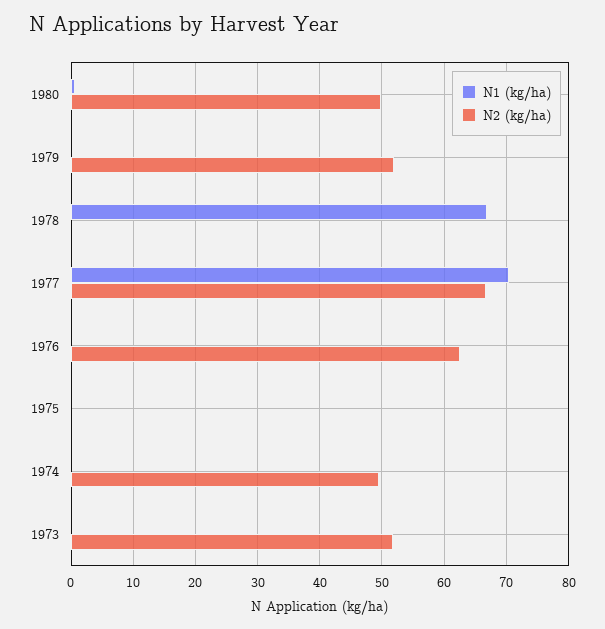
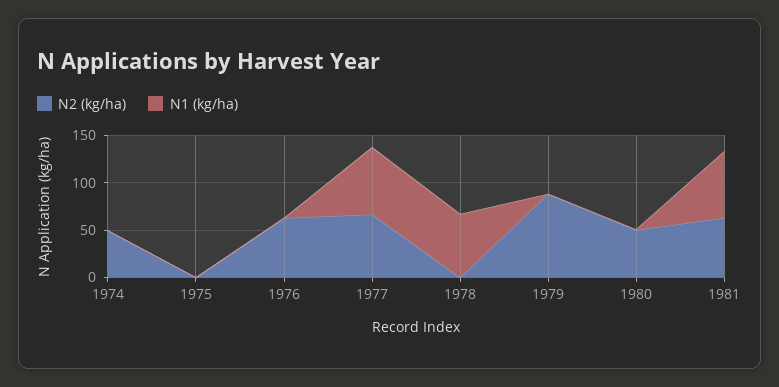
N2 (kg/ha), 1979: 52 -> 90
N1 (kg/ha), 1973: 0 -> none
N2 (kg/ha), 1973: 52 -> none
N2 (kg/ha), 1981: none -> 60
N1 (kg/ha), 1981: none -> 70

